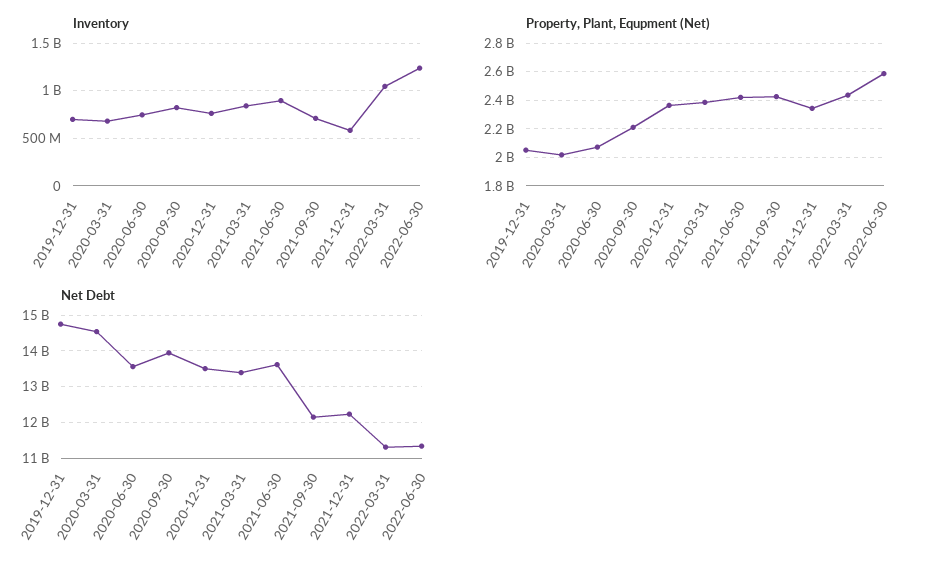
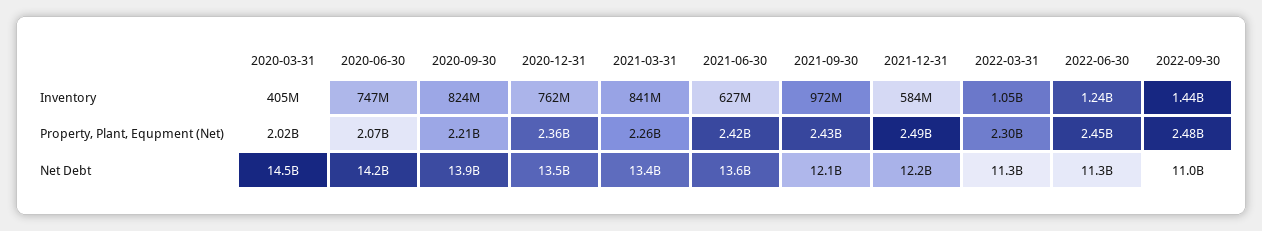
Inventory, 2019-12-31: 700000000 -> none
Inventory, 2020-03-31: 700000000 -> 405000000
Inventory, 2021-06-30: 900000000 -> 627000000
Inventory, 2021-09-30: 700000000 -> 972000000
Property, Plant, Equpment (Net), 2019-12-31: 2050000000 -> none
Property, Plant, Equpment (Net), 2021-03-31: 2400000000 -> 2260000000
Property, Plant, Equpment (Net), 2021-12-31: 2350000000 -> 2490000000
Property, Plant, Equpment (Net), 2022-03-31: 2450000000 -> 2300000000
Property, Plant, Equpment (Net), 2022-06-30: 2600000000 -> 2450000000
Net Debt, 2019-12-31: 14800000000 -> none
Net Debt, 2020-06-30: 13600000000 -> 14200000000
Inventory, 2022-09-30: none -> 1440000000
Property, Plant, Equpment (Net), 2022-09-30: none -> 2480000000
Net Debt, 2022-09-30: none -> 11000000000

